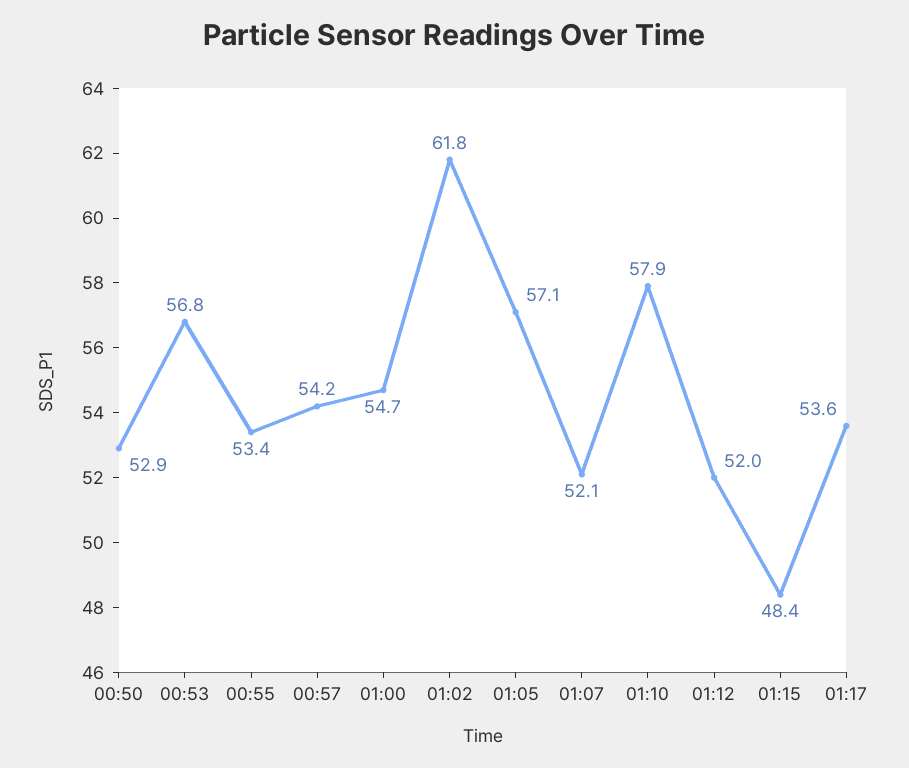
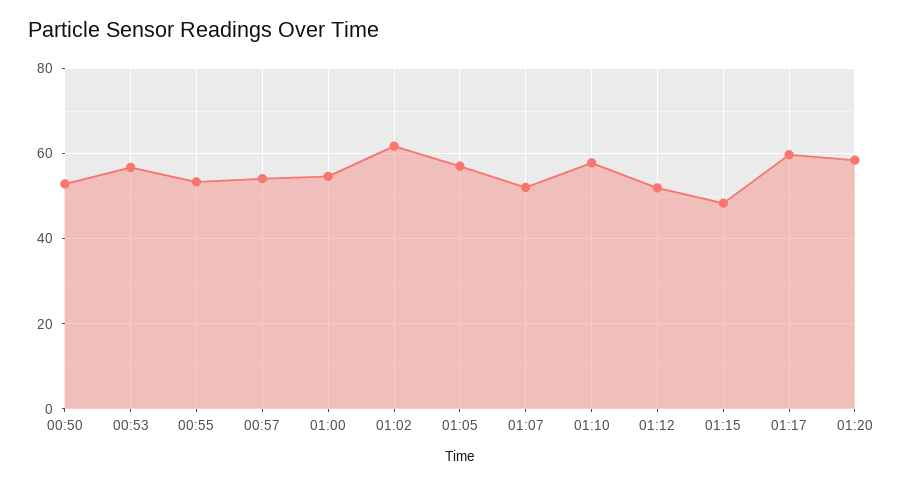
01:17: 53.6 -> 60
01:20: none -> 58

